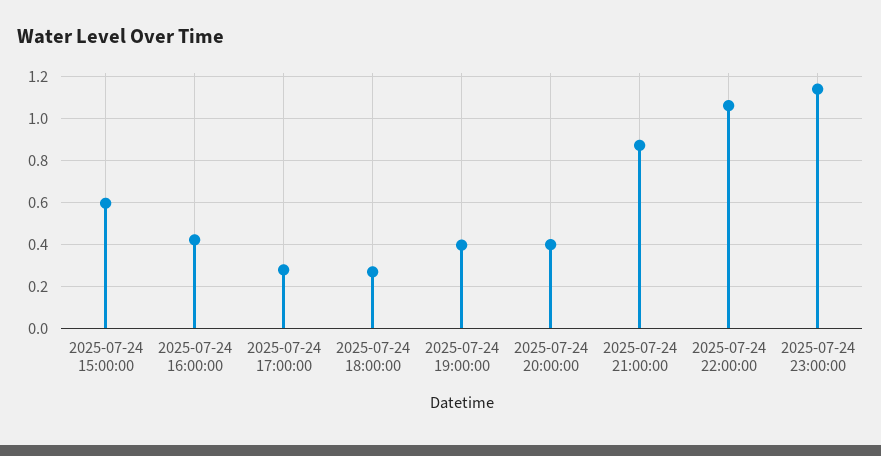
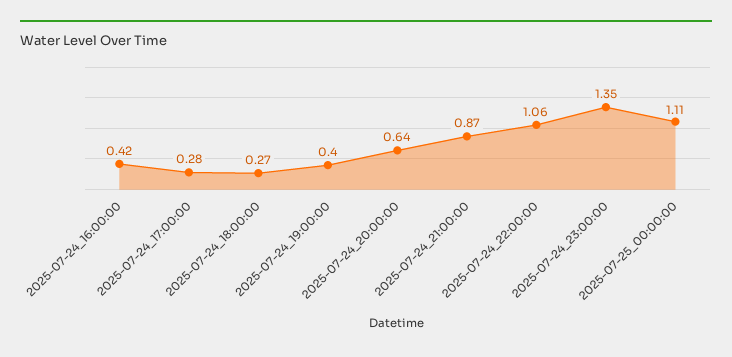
2025-07-24 15:00:00: 0.6 -> none
2025-07-24 20:00:00: 0.4 -> 0.64
2025-07-24 23:00:00: 1.15 -> 1.35
2025-07-25_00:00:00: none -> 1.11

